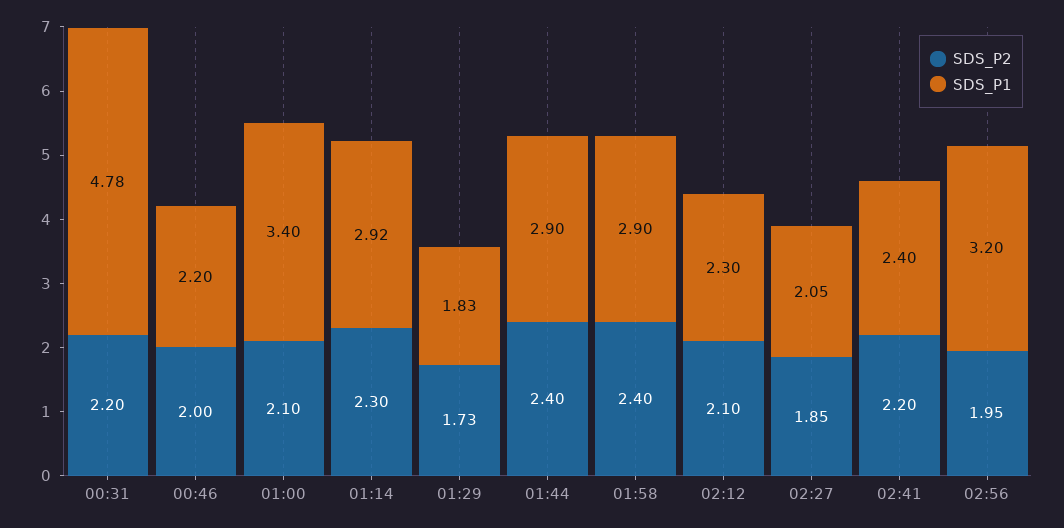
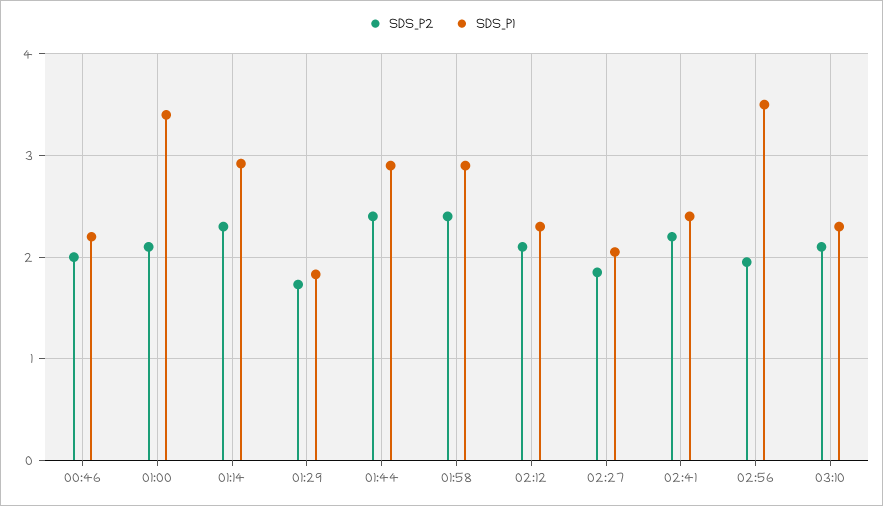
SDS_P2, 00:31: 2.2 -> none
SDS_P1, 00:31: 4.78 -> none
SDS_P1, 02:56: 3.2 -> 3.5
SDS_P2, 03:10: none -> 2.1
SDS_P1, 03:10: none -> 2.3

